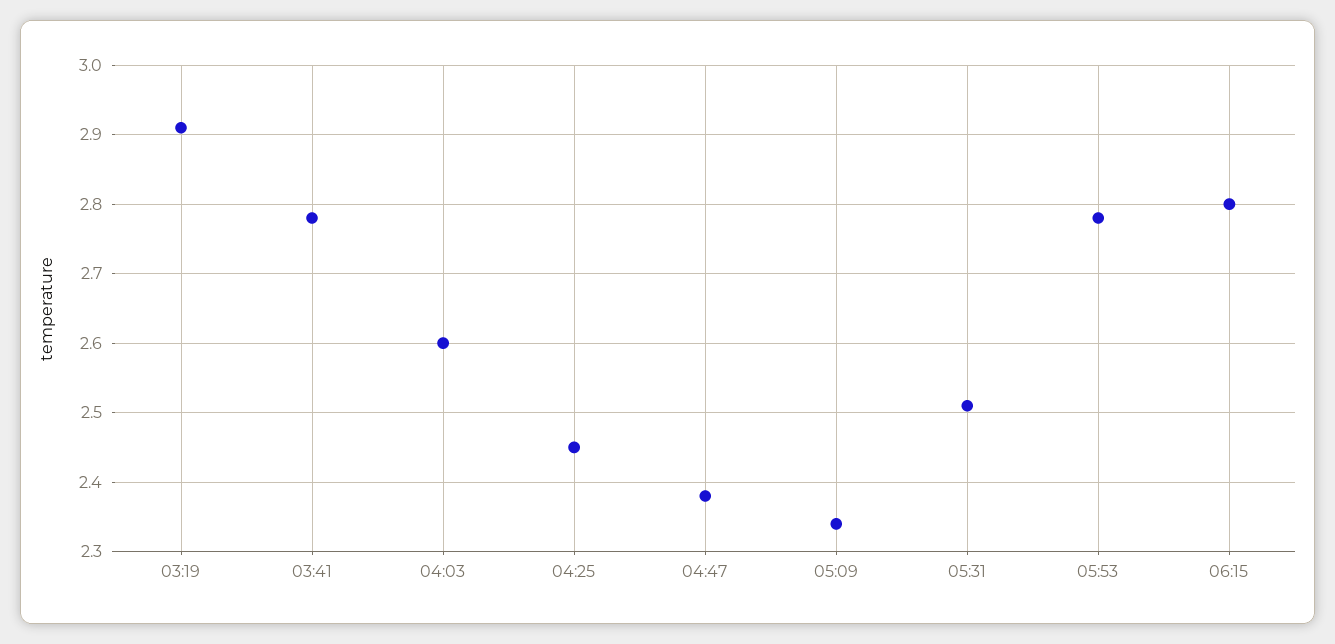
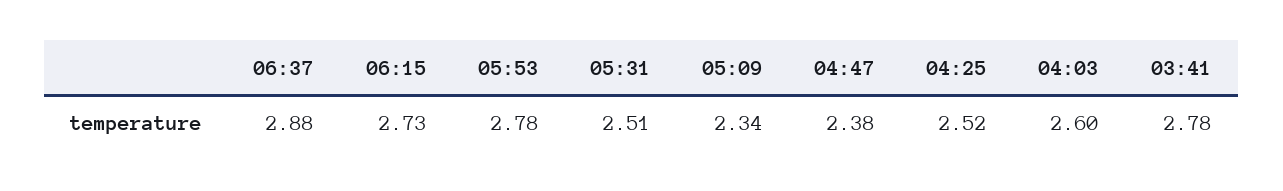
03:19: 2.91 -> none
04:25: 2.45 -> 2.52
06:15: 2.8 -> 2.73
06:37: none -> 2.88

